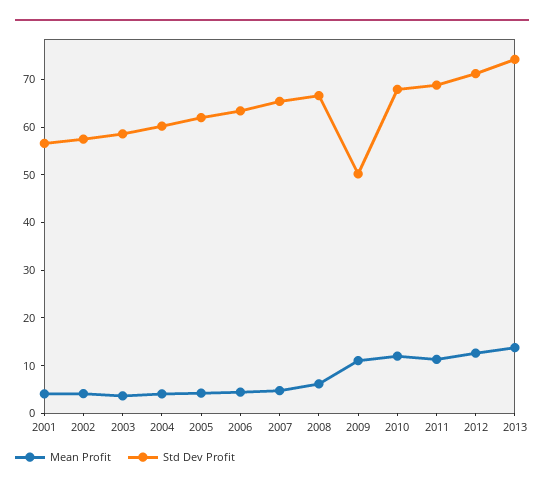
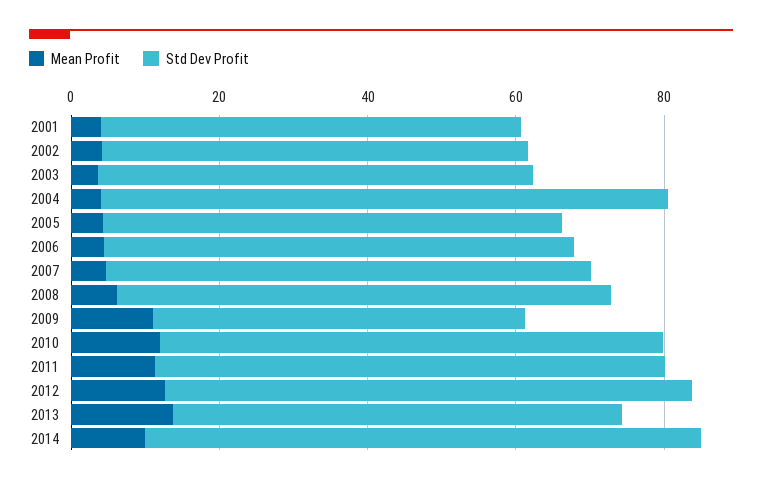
Std Dev Profit, 2004: 60 -> 75
Std Dev Profit, 2013: 74 -> 60
Mean Profit, 2014: none -> 10
Std Dev Profit, 2014: none -> 75

